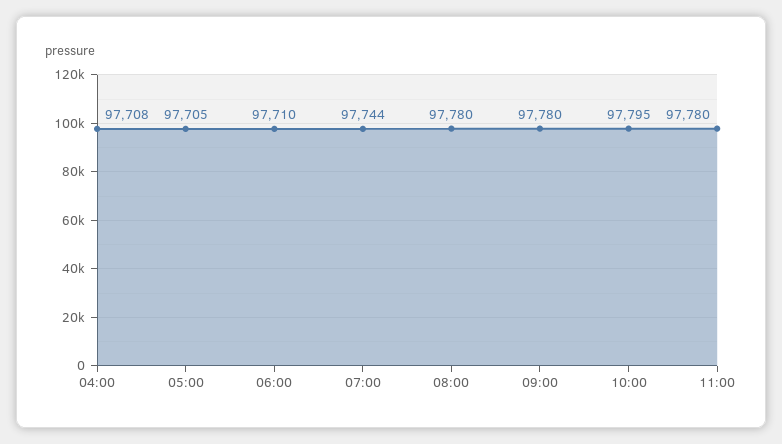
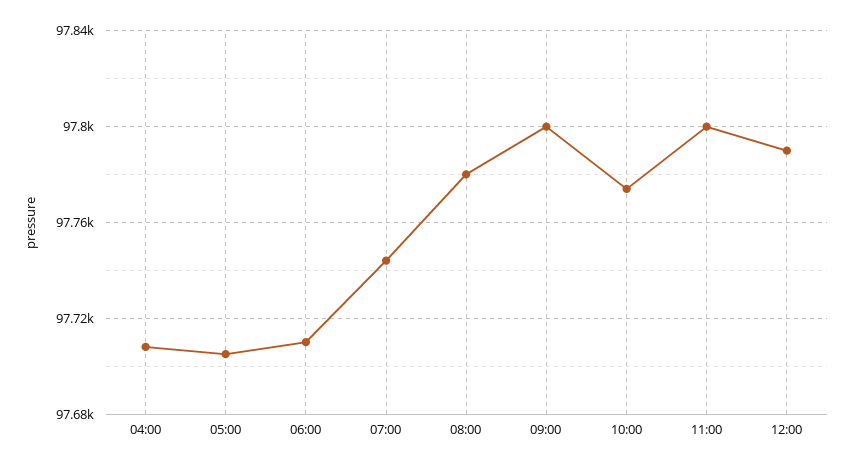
09:00: 97780 -> 97800
10:00: 97795 -> 97775
11:00: 97780 -> 97800
12:00: none -> 97790

